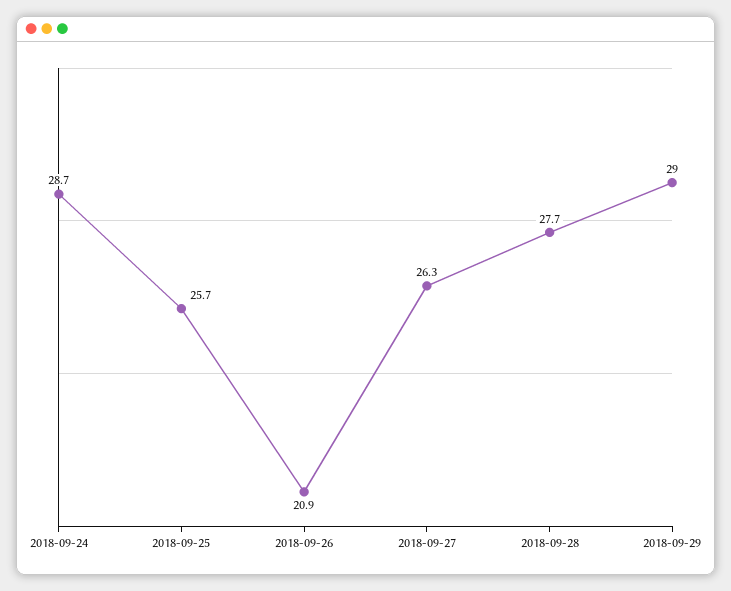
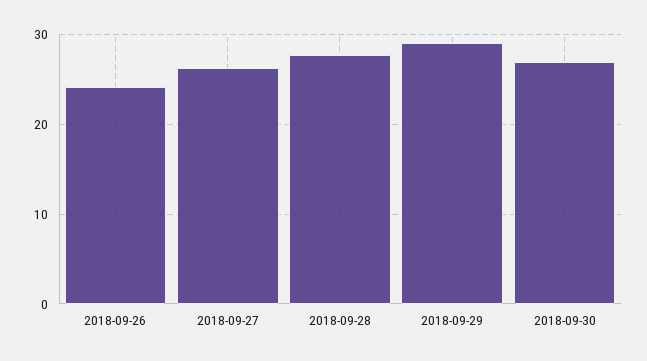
2018-09-24: 28.7 -> none
2018-09-25: 25.7 -> none
2018-09-26: 20.9 -> 24
2018-09-30: none -> 27

